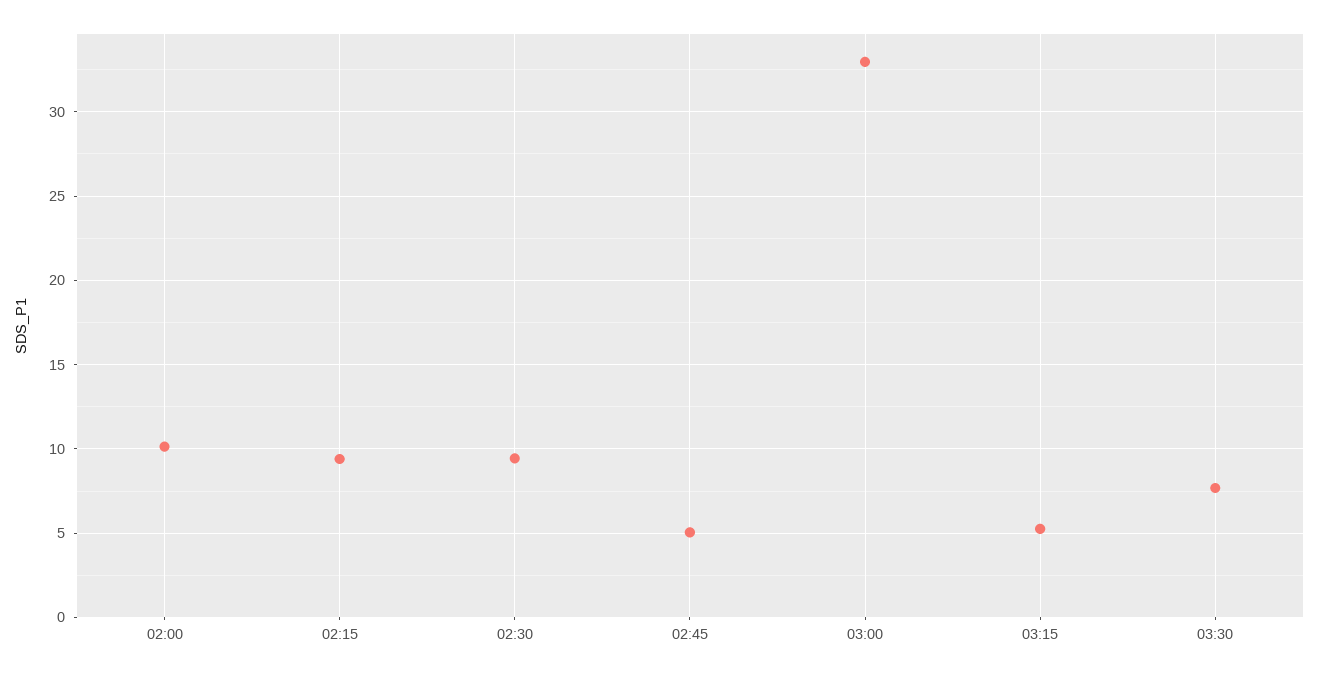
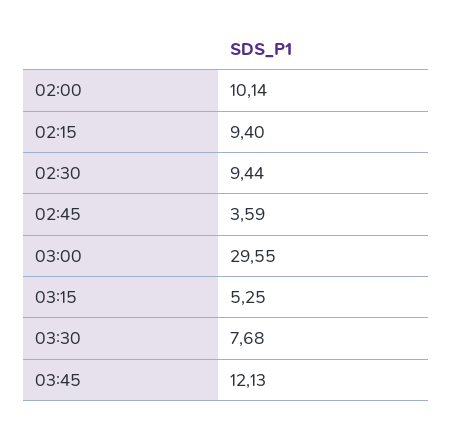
02:45: 5 -> 3.59
03:00: 33 -> 29.55
03:45: none -> 12.13

